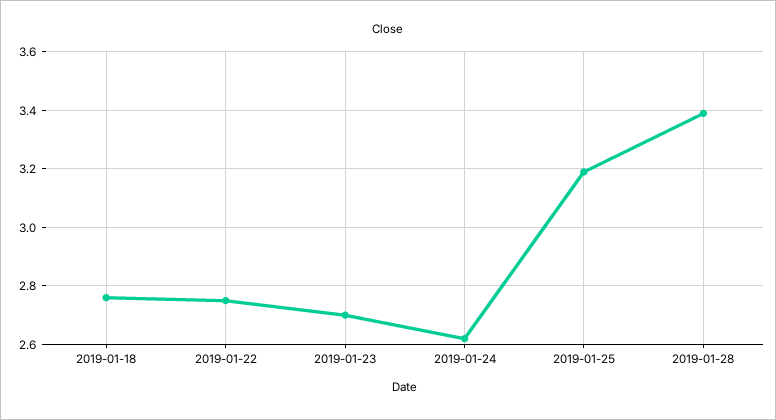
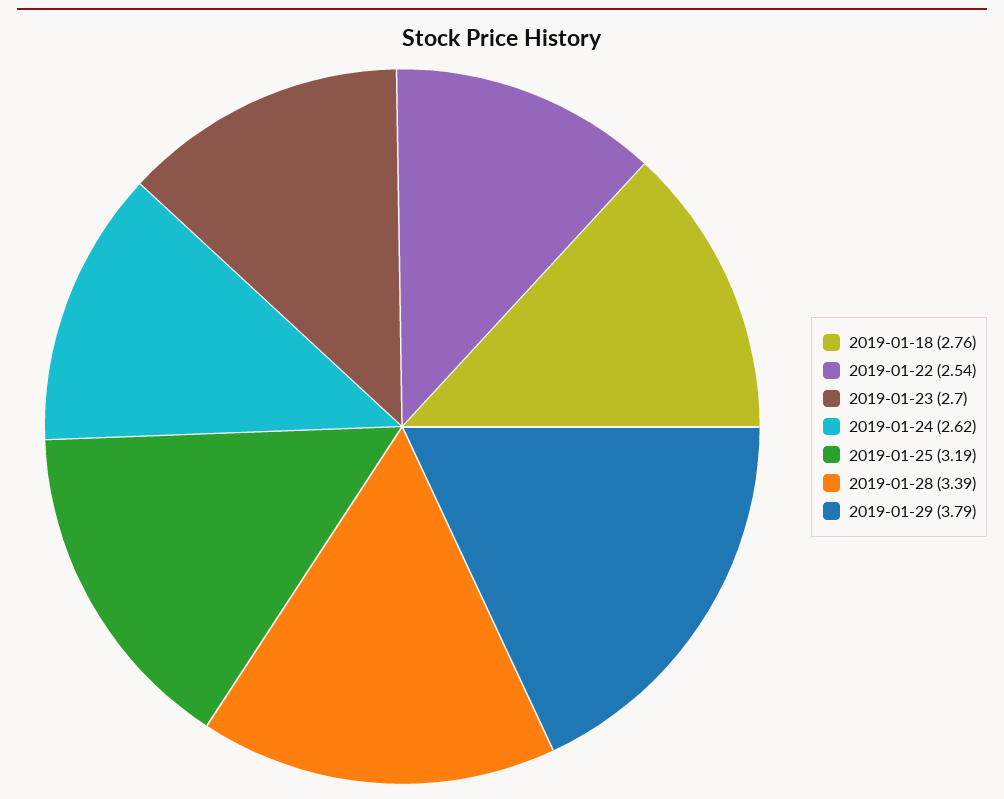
2019-01-22: 2.75 -> 2.54
2019-01-29: none -> 3.79

